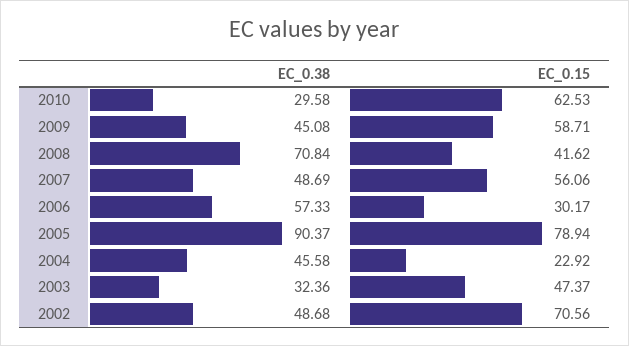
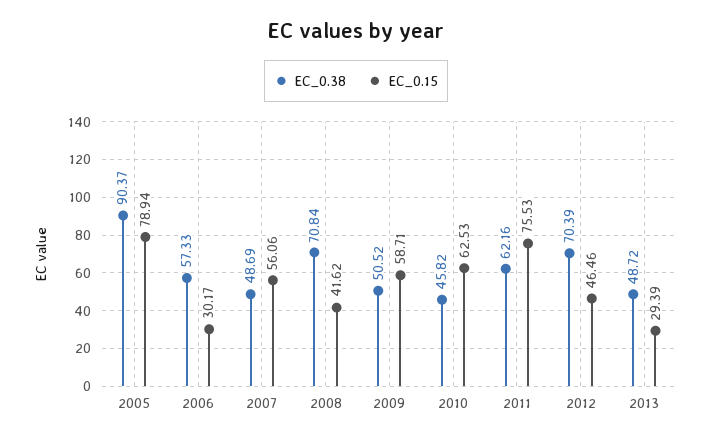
EC_0.38, 2010: 29.58 -> 45.82
EC_0.38, 2009: 45.08 -> 50.52
EC_0.38, 2004: 45.58 -> none
EC_0.15, 2004: 22.92 -> none
EC_0.38, 2003: 32.36 -> none
EC_0.15, 2003: 47.37 -> none
EC_0.38, 2002: 48.68 -> none
EC_0.15, 2002: 70.56 -> none
EC_0.38, 2011: none -> 62.16
EC_0.15, 2011: none -> 75.53
EC_0.38, 2012: none -> 70.39
EC_0.15, 2012: none -> 46.46
EC_0.38, 2013: none -> 48.72
EC_0.15, 2013: none -> 29.39

